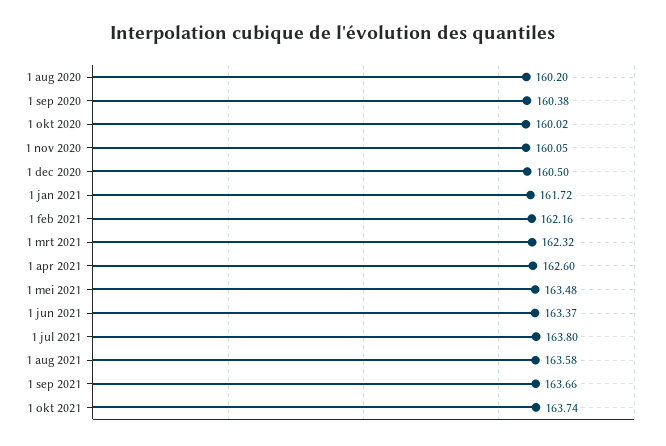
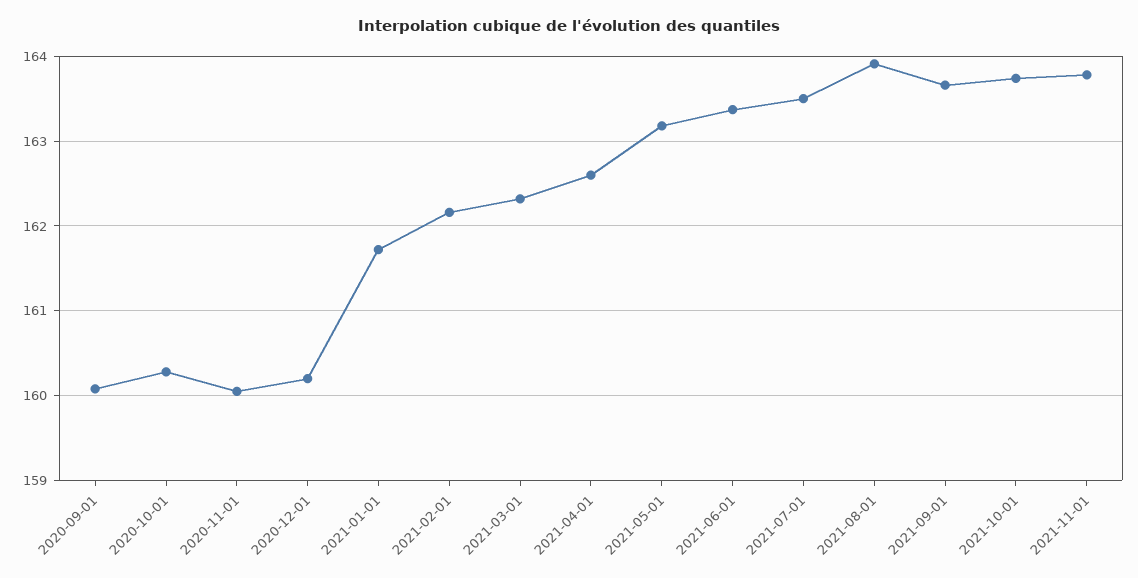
1 aug 2020: 160.2 -> none
1 sep 2020: 160.38 -> 160.1
1 okt 2020: 160.02 -> 160.3
1 dec 2020: 160.5 -> 160.2
1 mei 2021: 163.48 -> 163.2
1 jul 2021: 163.8 -> 163.5
1 aug 2021: 163.58 -> 163.9
2021-11-01: none -> 163.8

